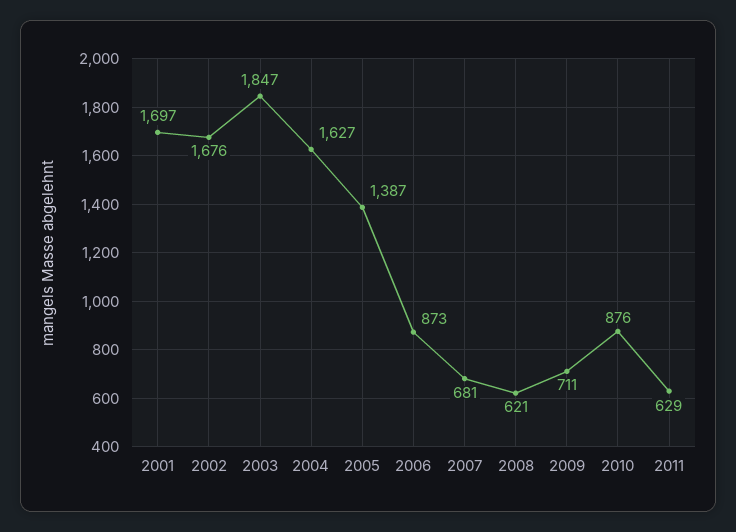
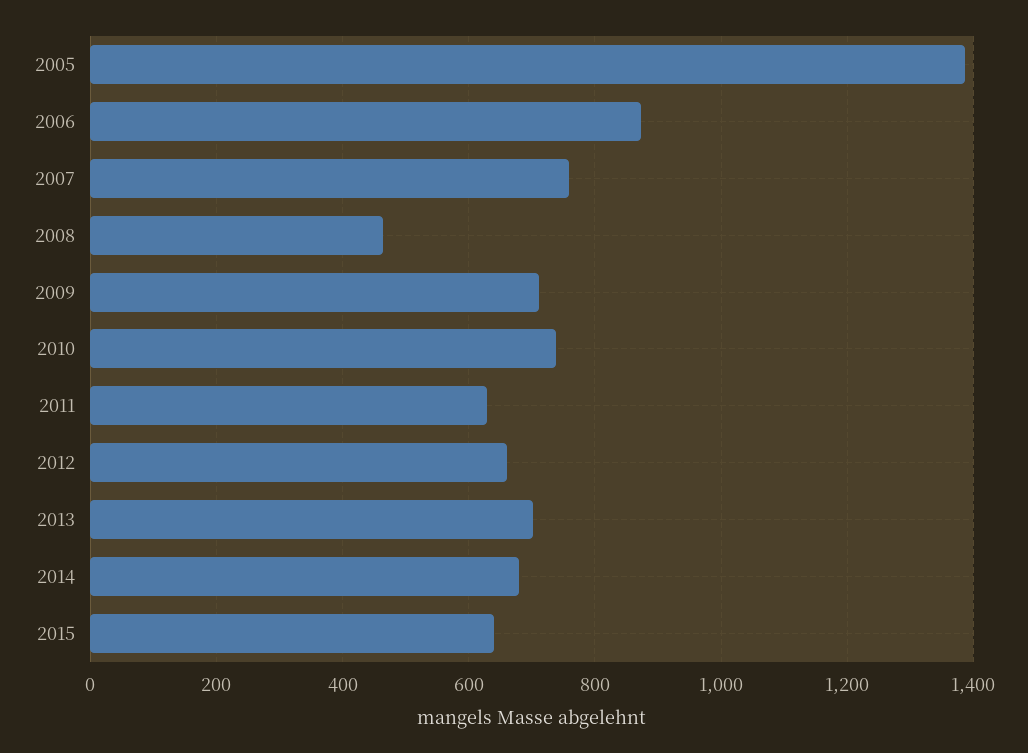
2001: 1697 -> none
2002: 1676 -> none
2003: 1847 -> none
2004: 1627 -> none
2007: 681 -> 760
2008: 621 -> 460
2010: 876 -> 740
2012: none -> 660
2013: none -> 700
2014: none -> 680
2015: none -> 640

